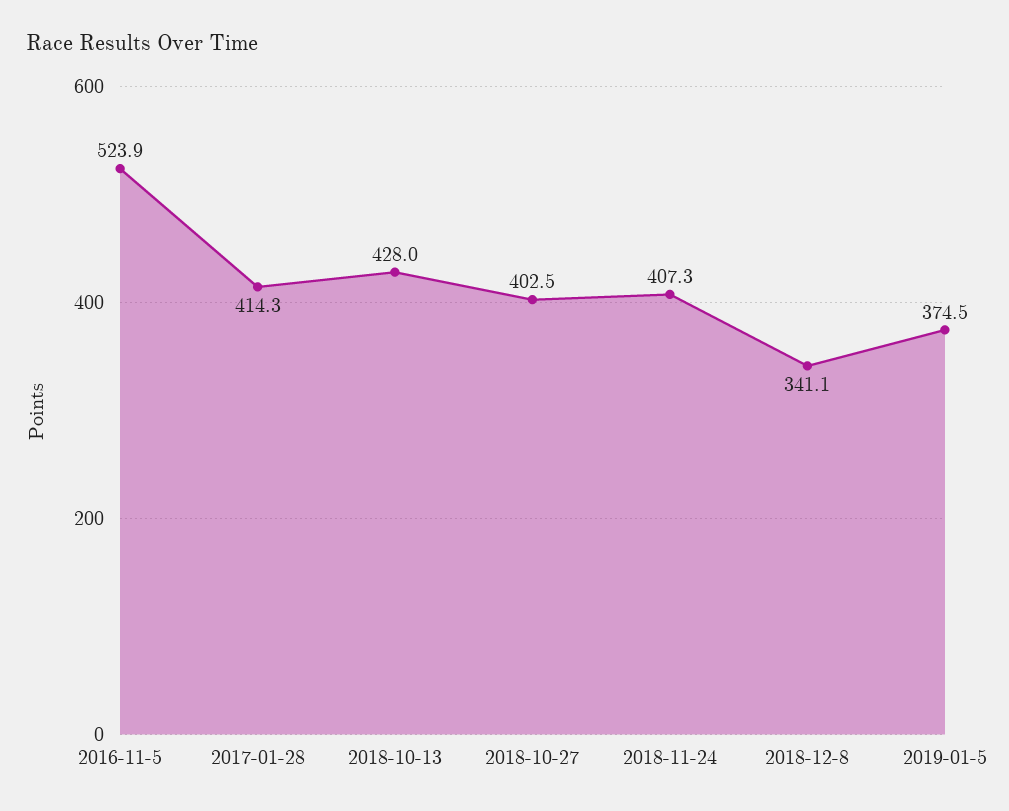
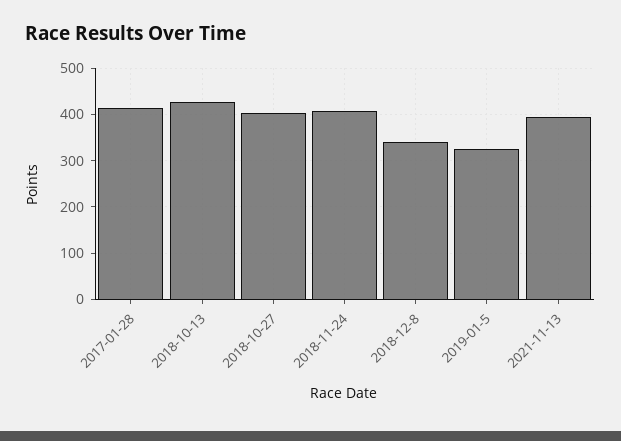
2016-11-5: 523.9 -> none
2019-01-5: 374.5 -> 320
2021-11-13: none -> 400

